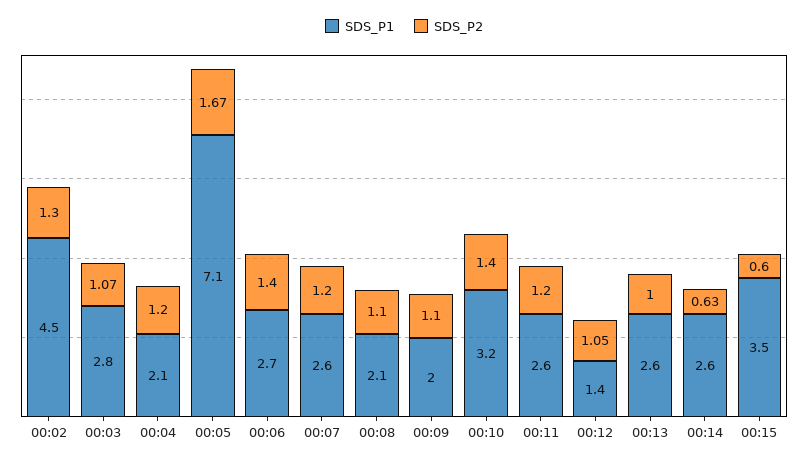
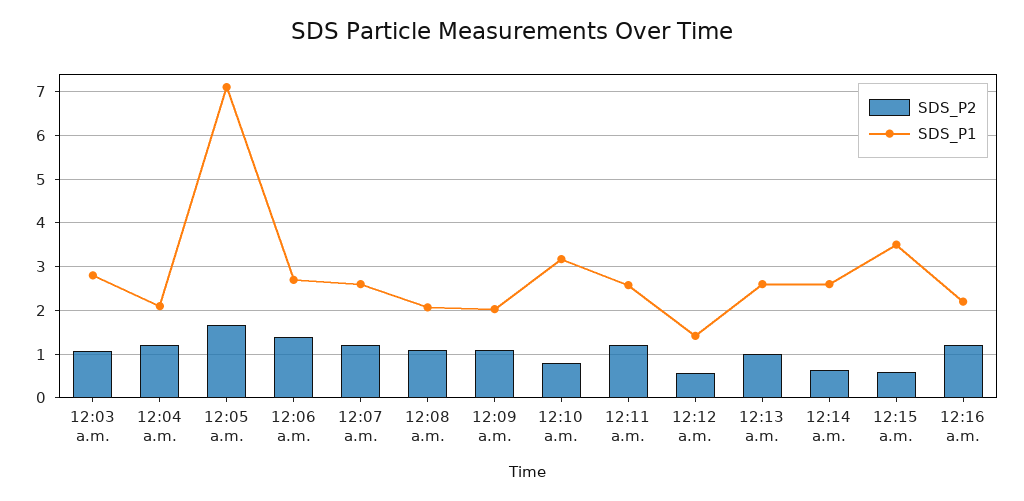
SDS_P1, 00:02: 4.5 -> none
SDS_P2, 00:02: 1.3 -> none
SDS_P2, 00:10: 1.4 -> 0.8
SDS_P2, 00:12: 1.05 -> 0.6
SDS_P2, 12:16 a.m.: none -> 1.2
SDS_P1, 12:16 a.m.: none -> 2.2

